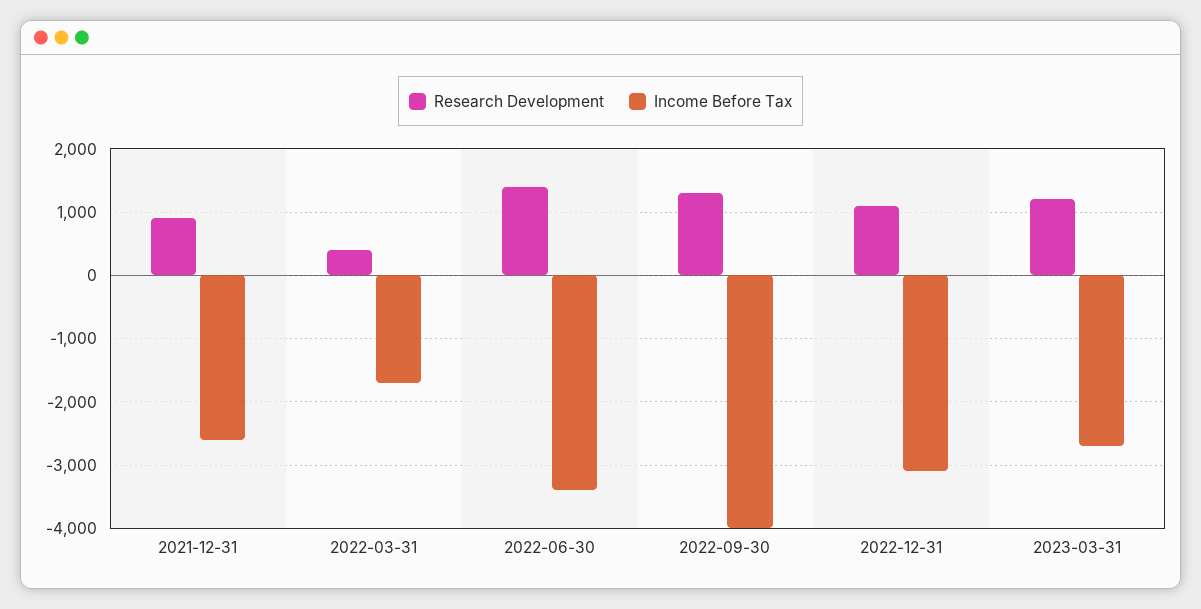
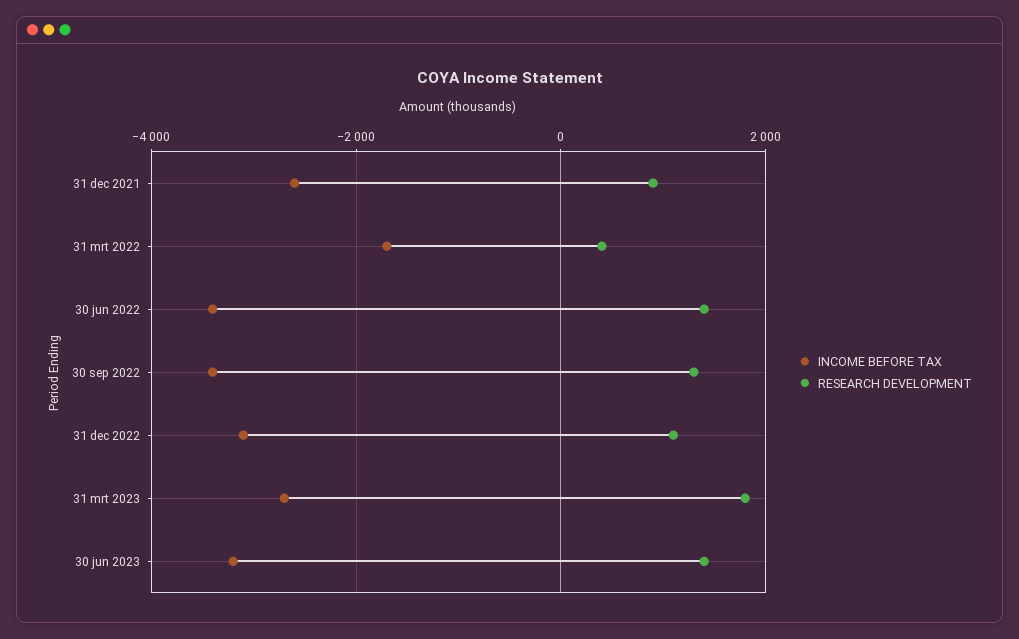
Income Before Tax, 2022-09-30: -4000 -> -3400
Research Development, 2023-03-31: 1200 -> 1800
Income Before Tax, 30 jun 2023: none -> -3200
Research Development, 30 jun 2023: none -> 1400

